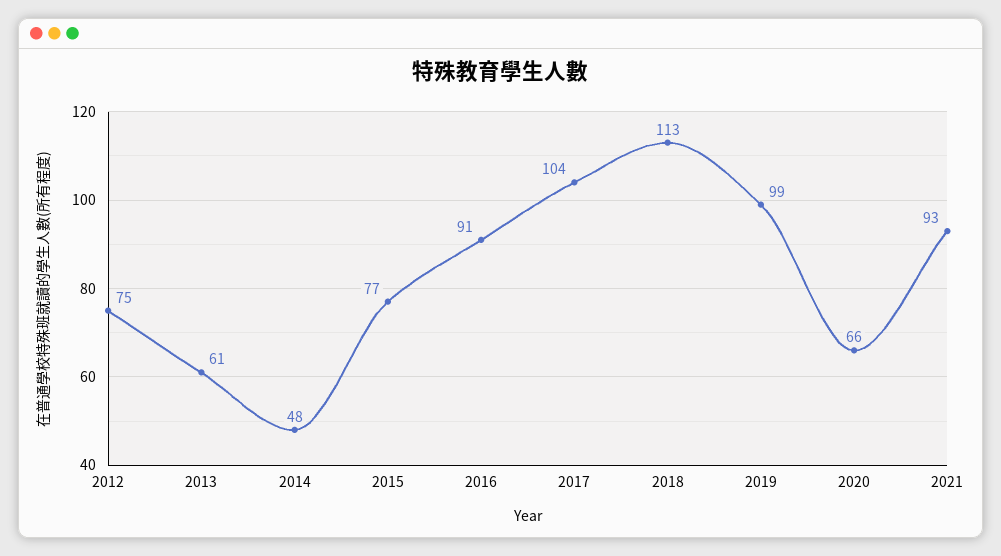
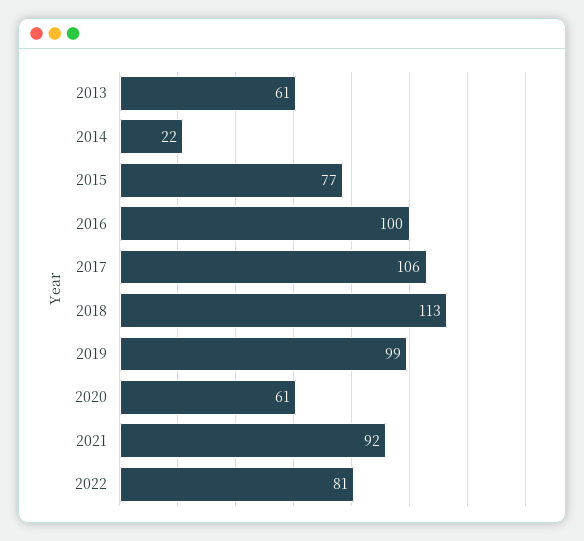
2012: 75 -> none
2014: 48 -> 22
2016: 91 -> 100
2017: 104 -> 106
2020: 66 -> 61
2021: 93 -> 92
2022: none -> 81

